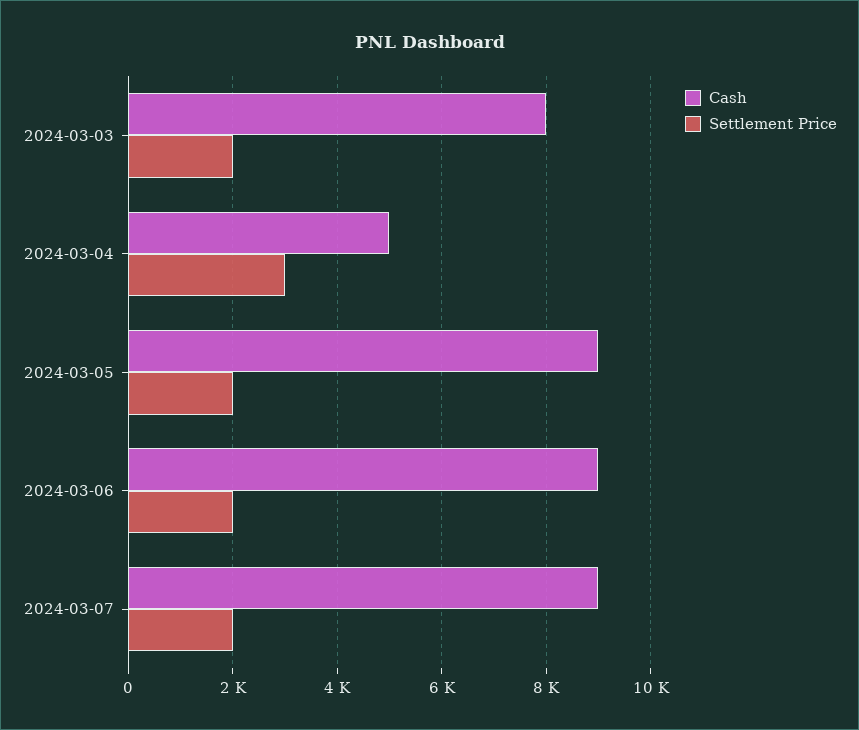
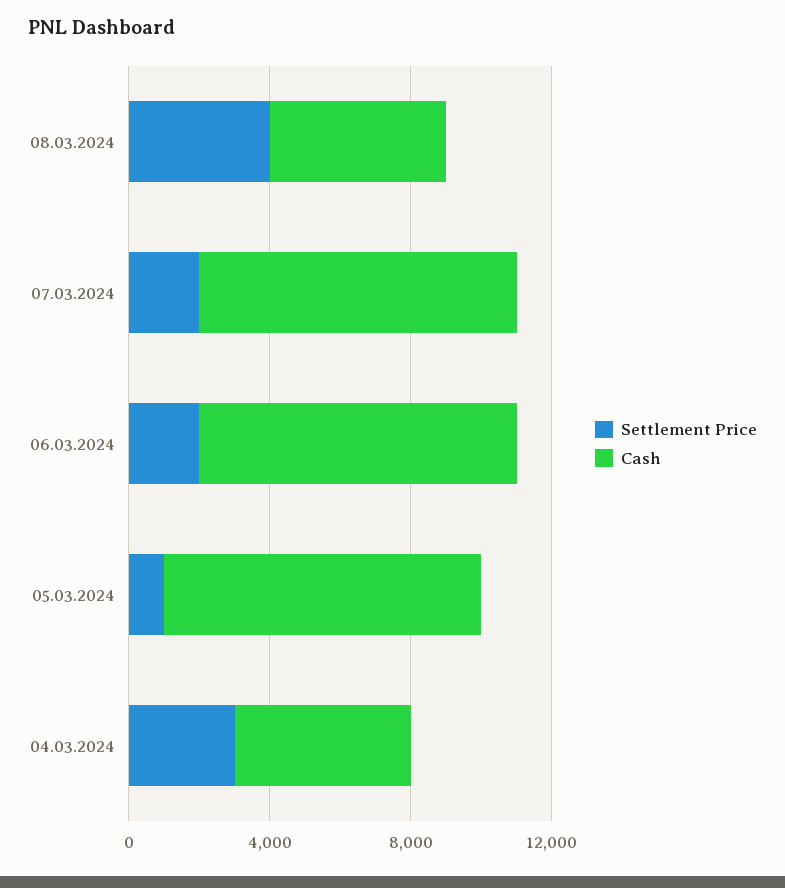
Cash, 2024-03-03: 8000 -> none
Settlement Price, 2024-03-03: 2000 -> none
Settlement Price, 2024-03-05: 2000 -> 1000
Settlement Price, 08.03.2024: none -> 4000
Cash, 08.03.2024: none -> 5000

